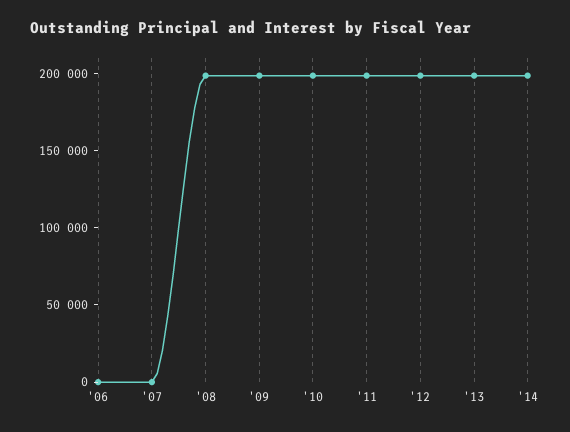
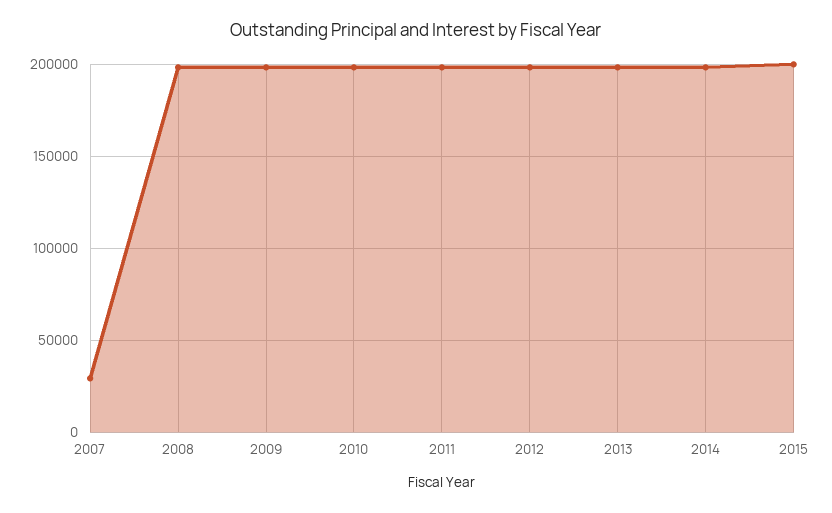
'06: 0 -> none
'07: 0 -> 30000
2015: none -> 200000

